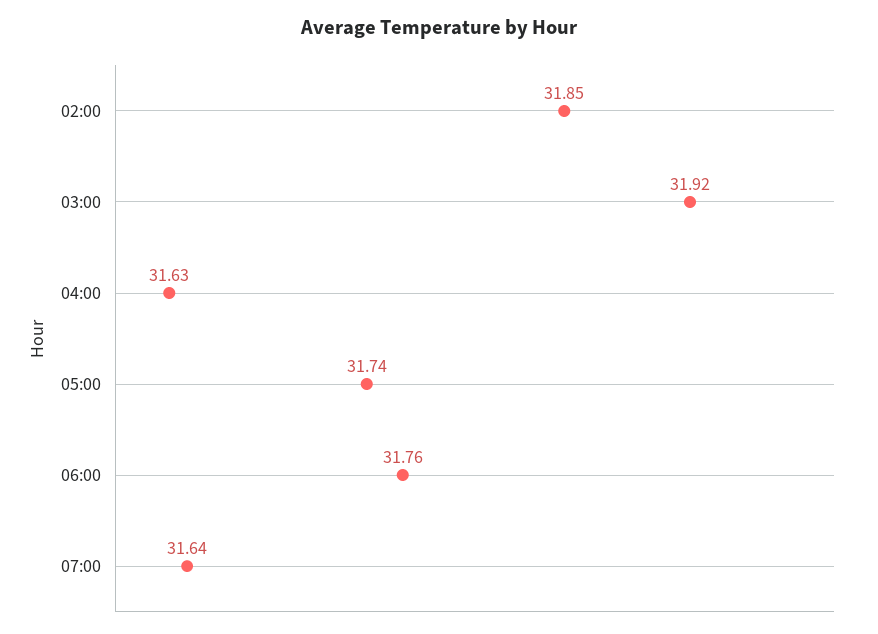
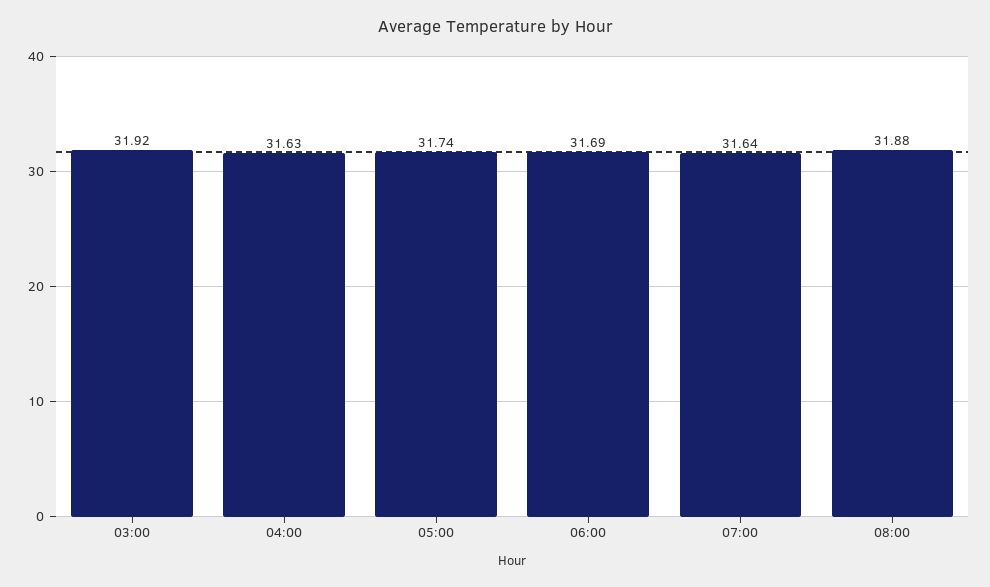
02:00: 31.85 -> none
06:00: 31.76 -> 31.69
08:00: none -> 31.88

